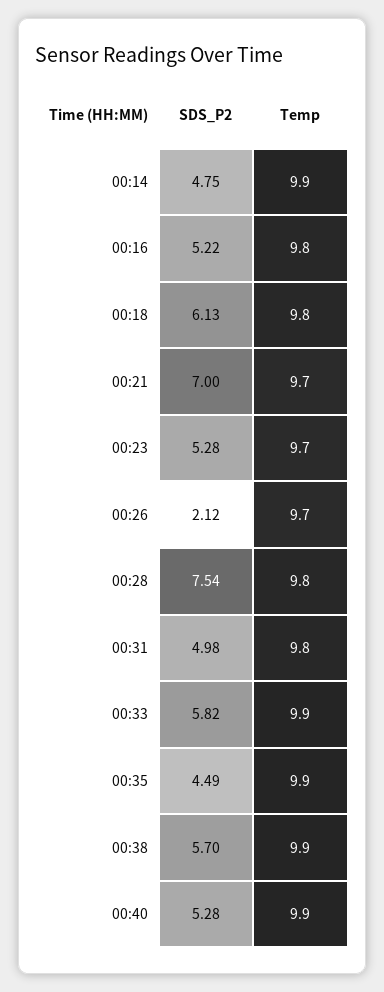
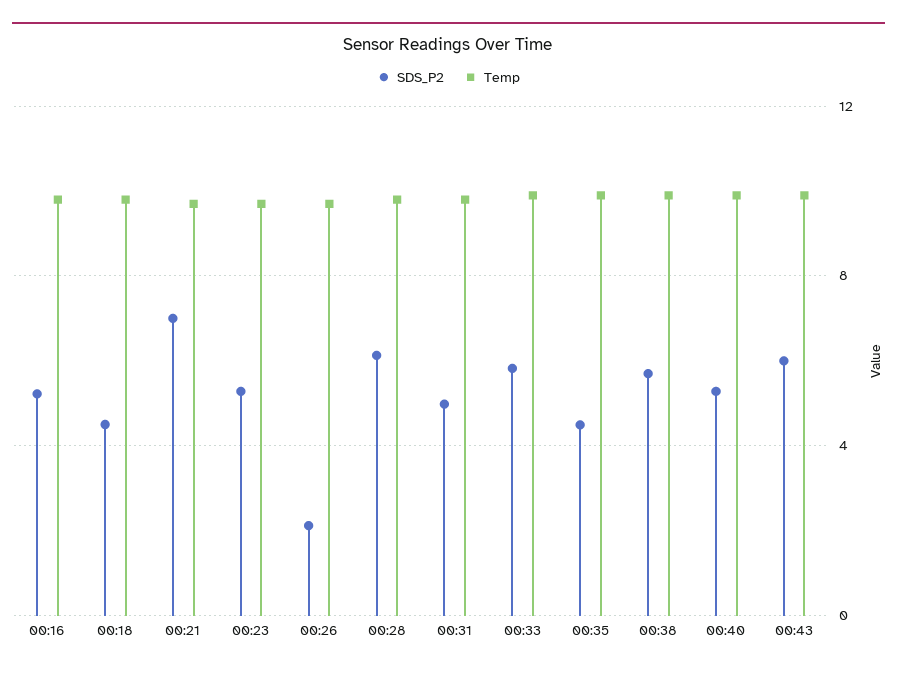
SDS_P2, 00:14: 4.75 -> none
Temp, 00:14: 9.9 -> none
SDS_P2, 00:18: 6.13 -> 4.5
SDS_P2, 00:28: 7.54 -> 6
SDS_P2, 00:43: none -> 6
Temp, 00:43: none -> 10

